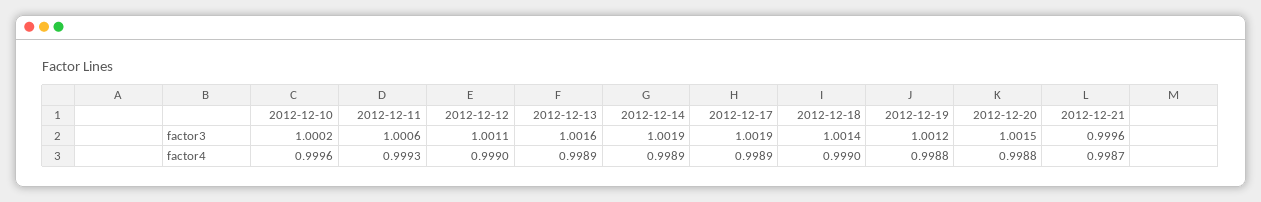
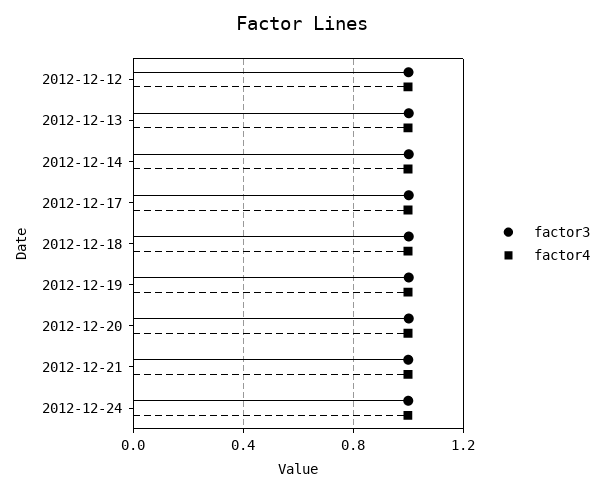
factor3, 2012-12-10: 1.0002 -> none
factor3, 2012-12-11: 1.0006 -> none
factor4, 2012-12-10: 0.9996 -> none
factor4, 2012-12-11: 0.9993 -> none
factor3, 2012-12-24: none -> 1
factor4, 2012-12-24: none -> 1

